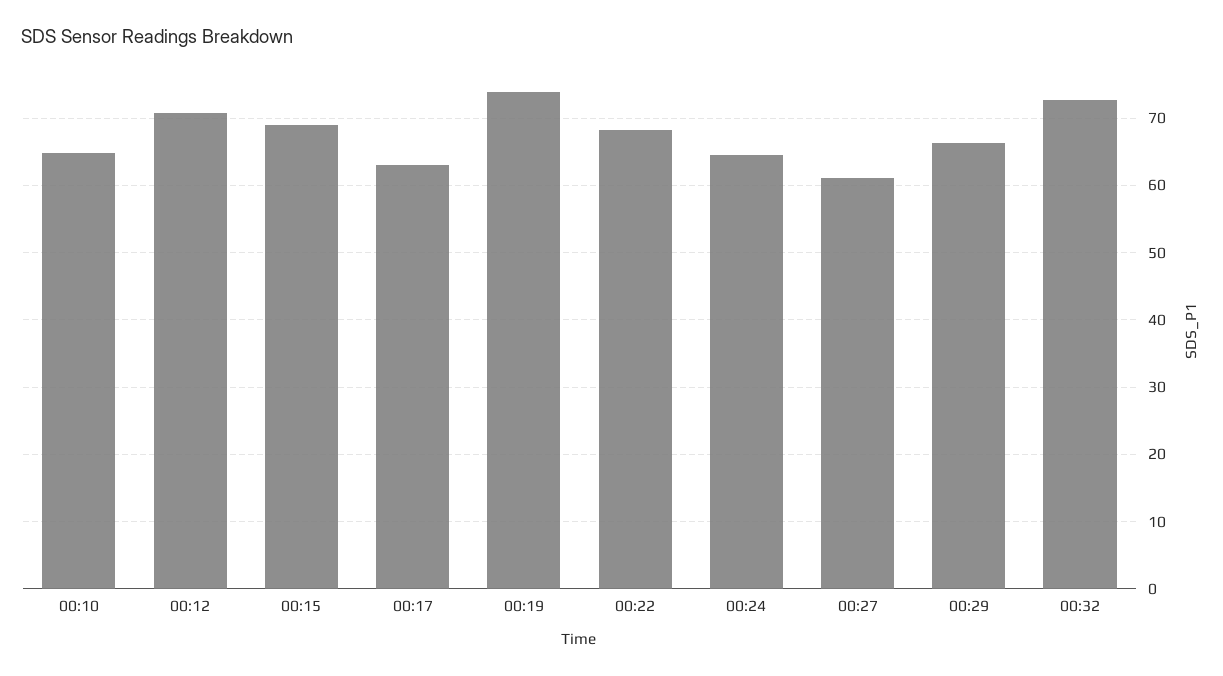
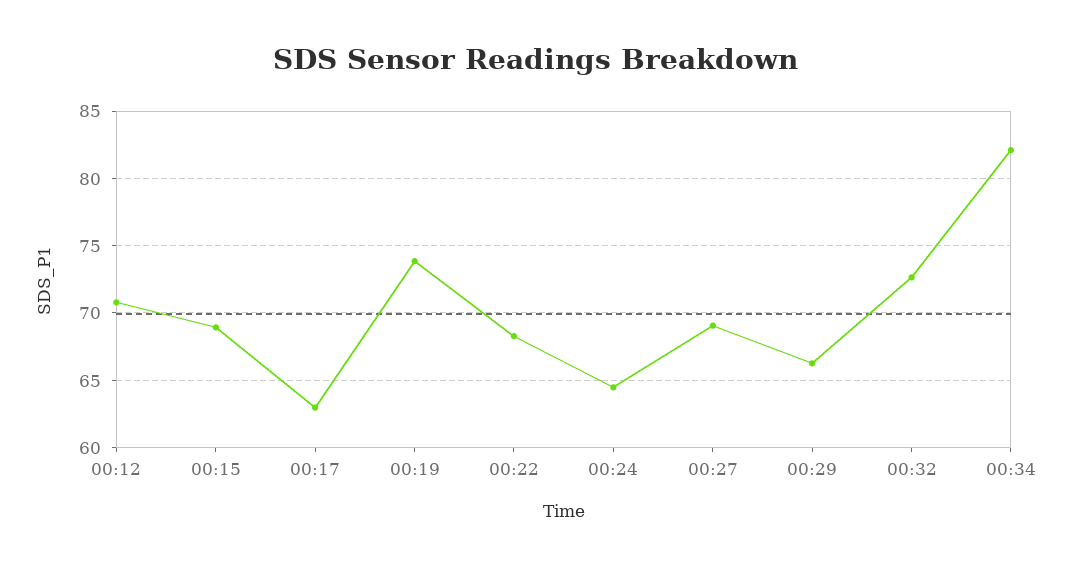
00:10: 65 -> none
00:27: 61 -> 69
00:34: none -> 82

